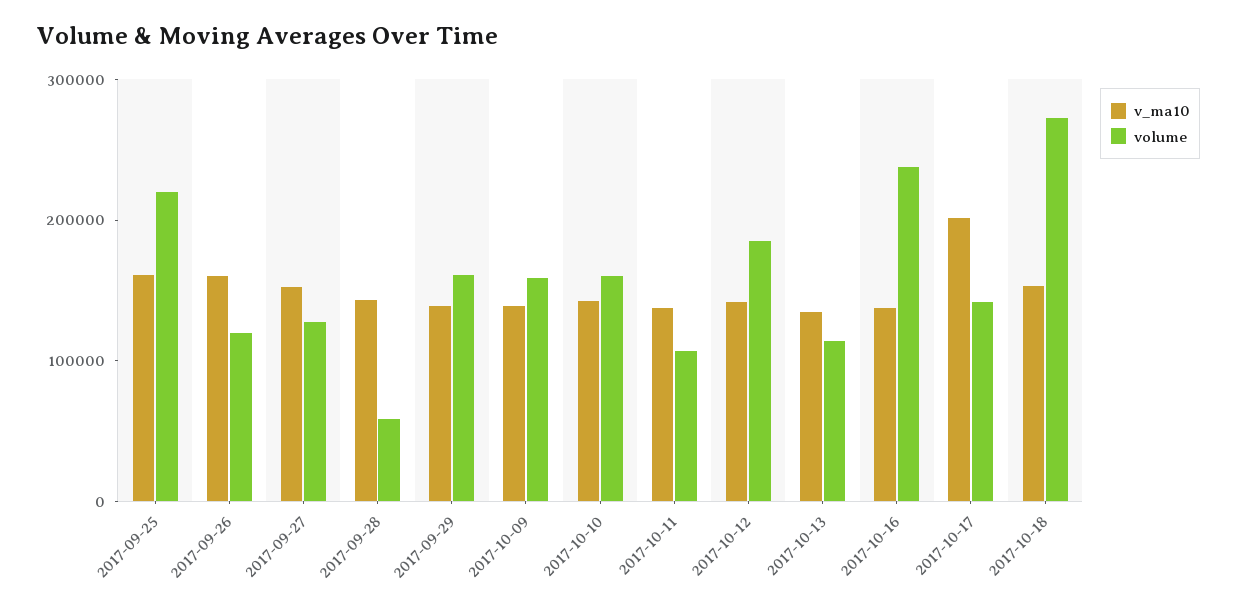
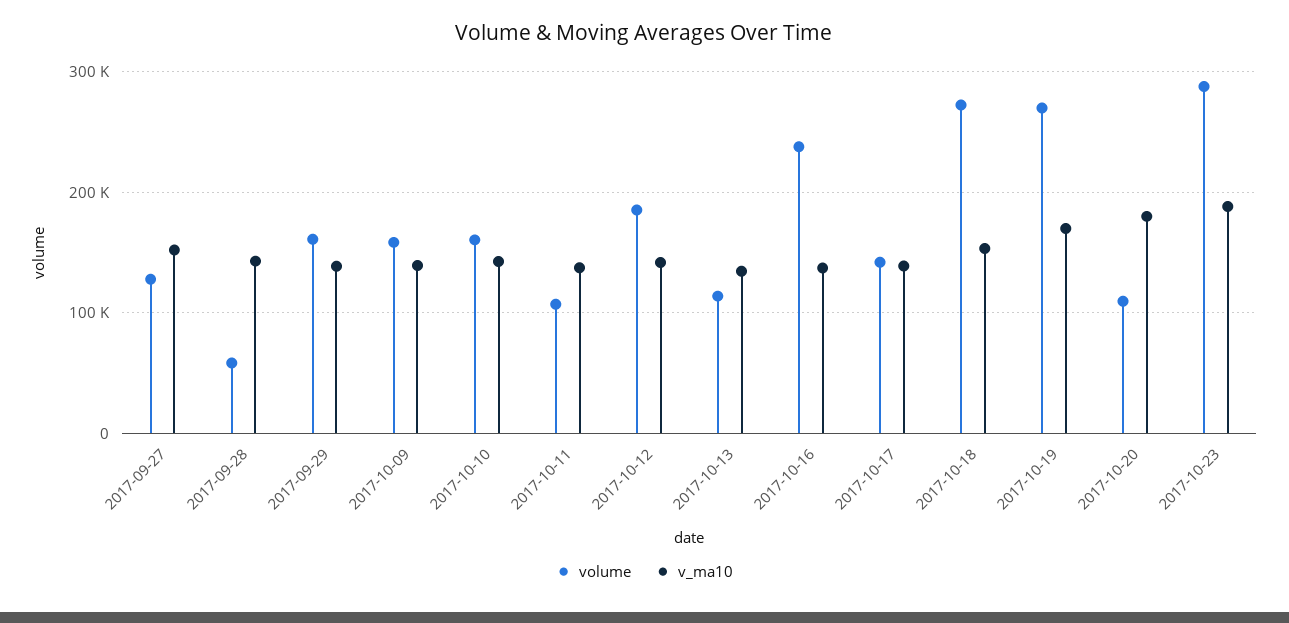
v_ma10, 2017-09-25: 160000 -> none
volume, 2017-09-25: 220000 -> none
v_ma10, 2017-09-26: 160000 -> none
volume, 2017-09-26: 120000 -> none
v_ma10, 2017-10-17: 200000 -> 140000
volume, 2017-10-19: none -> 270000
v_ma10, 2017-10-19: none -> 170000
volume, 2017-10-20: none -> 110000
v_ma10, 2017-10-20: none -> 180000
volume, 2017-10-23: none -> 290000
v_ma10, 2017-10-23: none -> 190000

